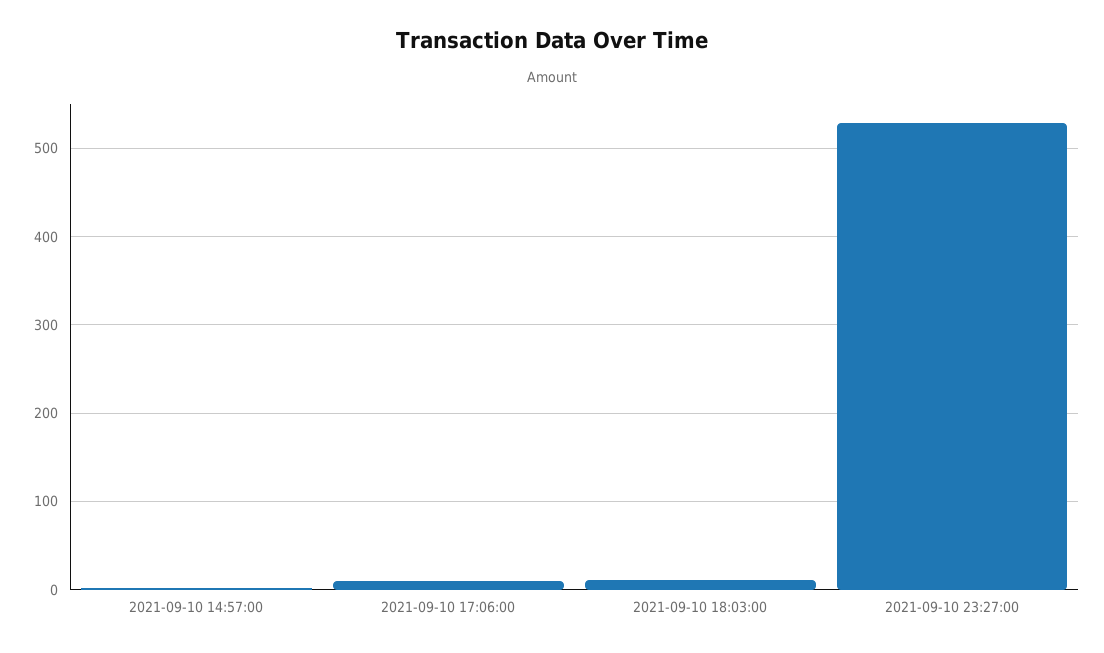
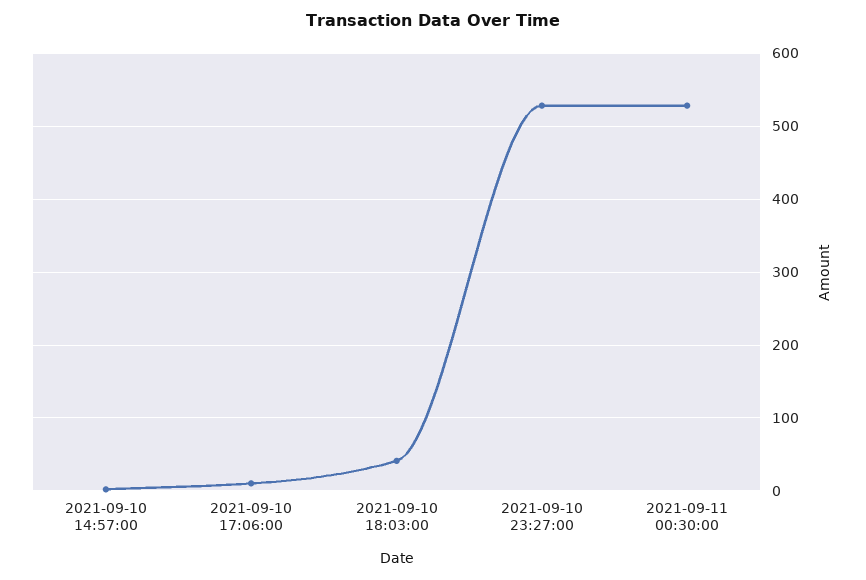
2021-09-10 18:03:00: 10 -> 40
2021-09-11 00:30:00: none -> 530

